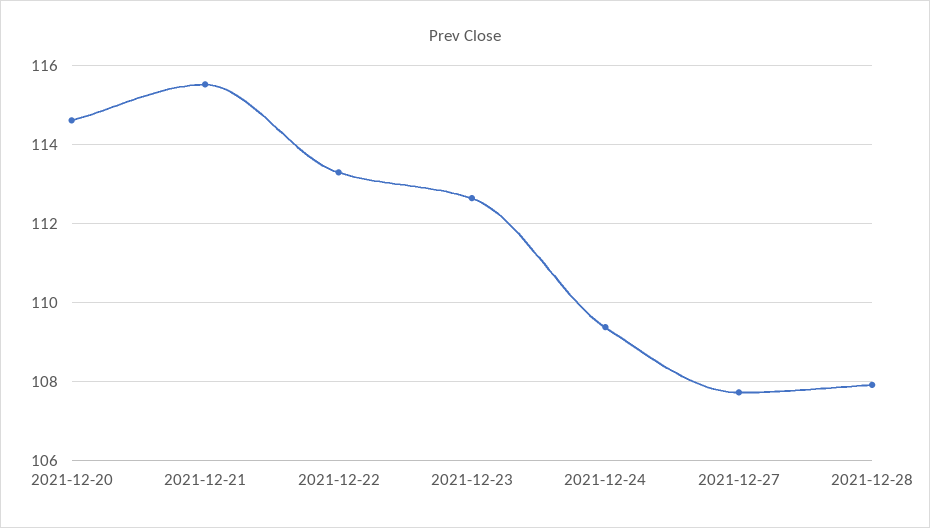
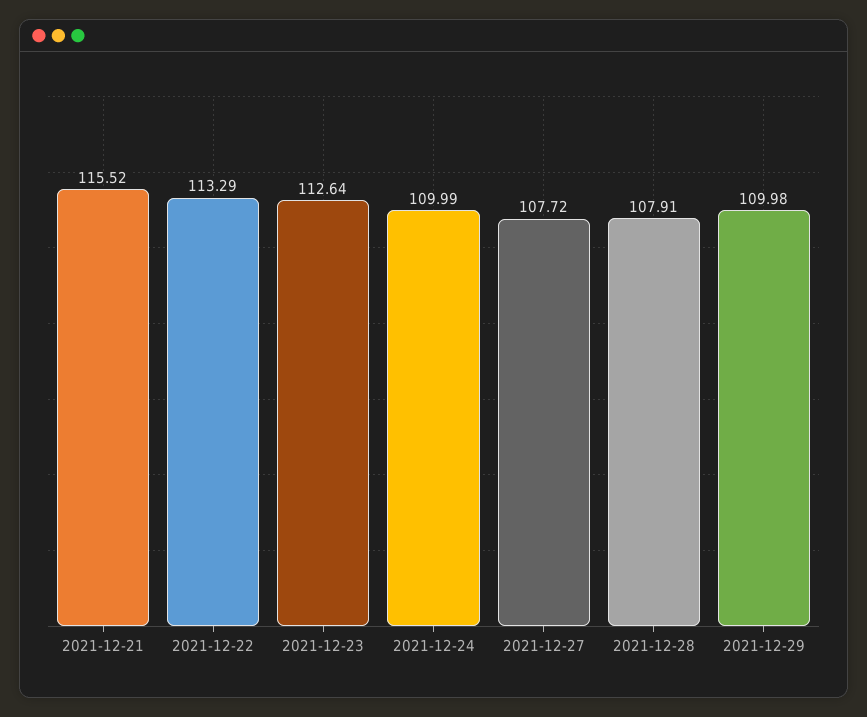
2021-12-20: 114.6 -> none
2021-12-24: 109.4 -> 109.99
2021-12-29: none -> 109.98

